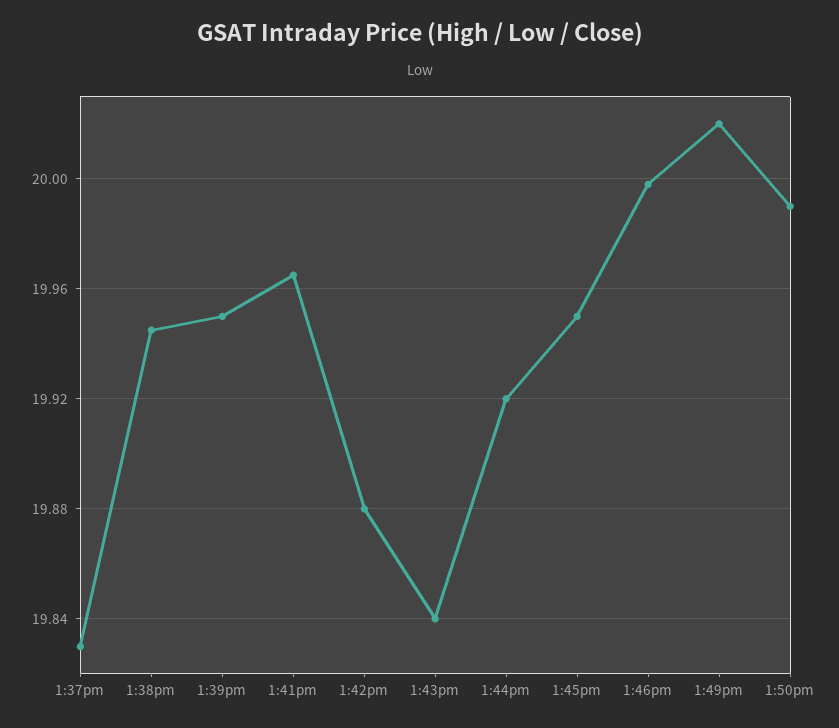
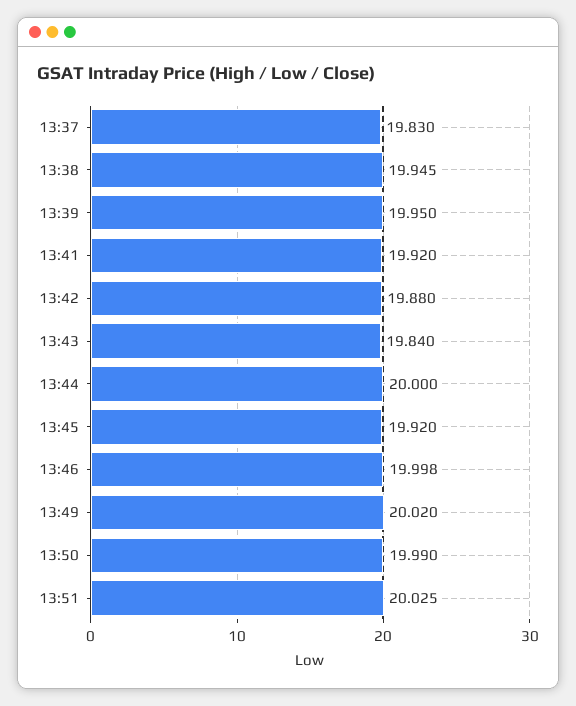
1:41pm: 19.965 -> 19.92
1:44pm: 19.92 -> 20
1:45pm: 19.95 -> 19.92
13:51: none -> 20.025

